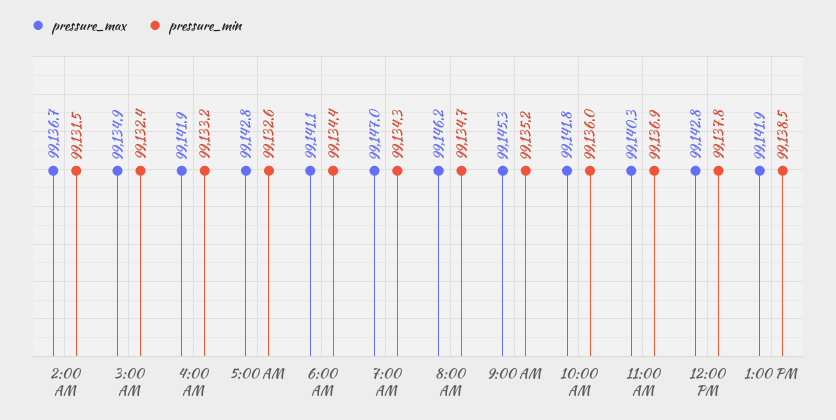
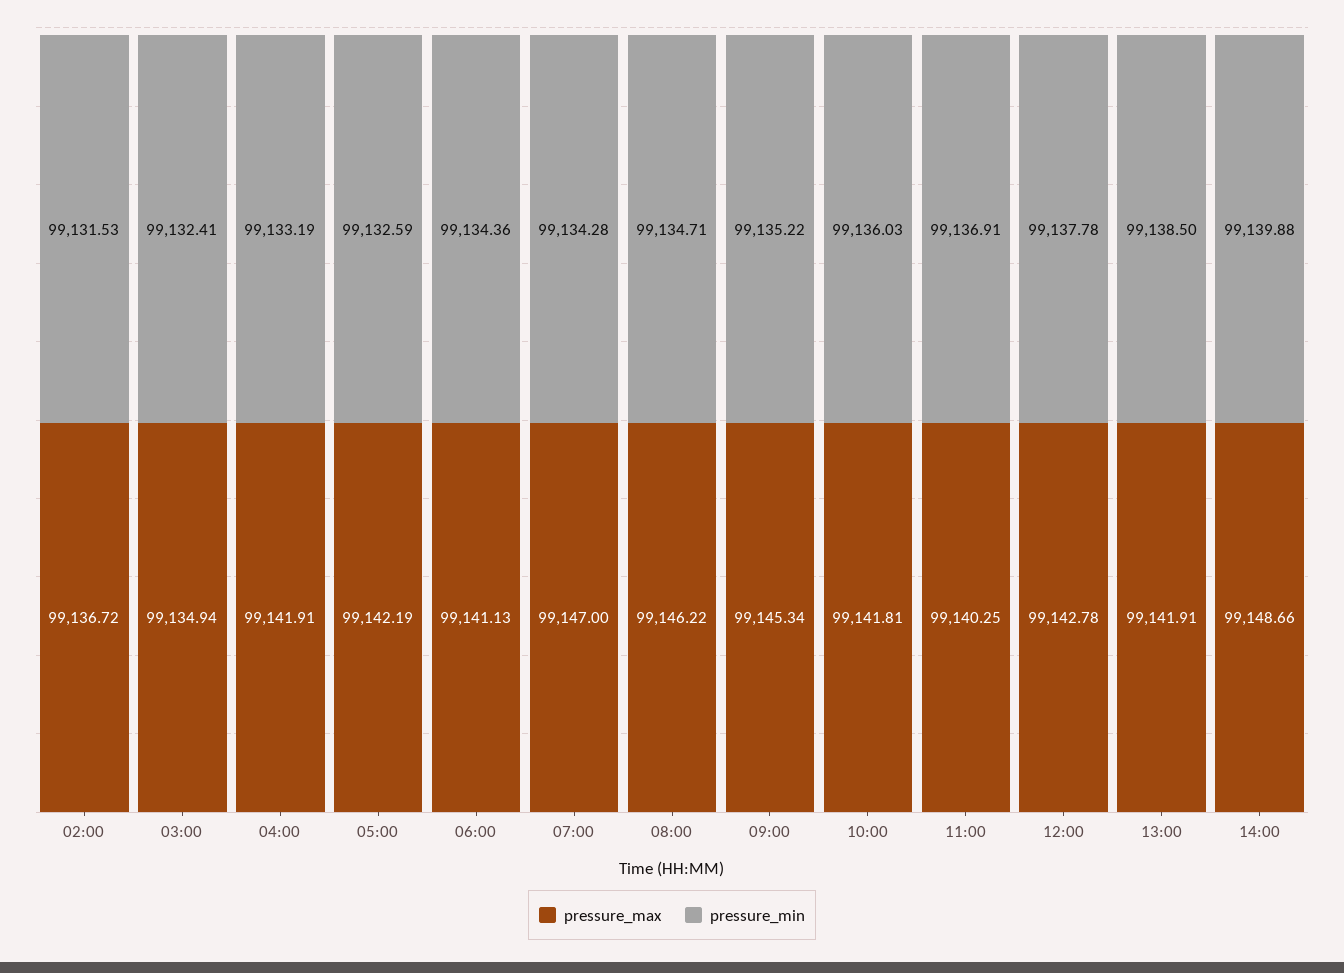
pressure_max, 5:00 AM: 99142.8 -> 99142.19
pressure_max, 14:00: none -> 99148.66
pressure_min, 14:00: none -> 99139.88

